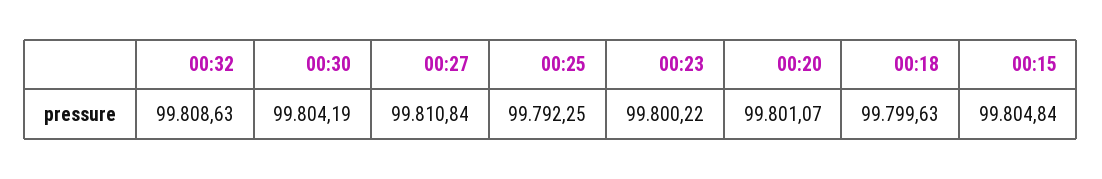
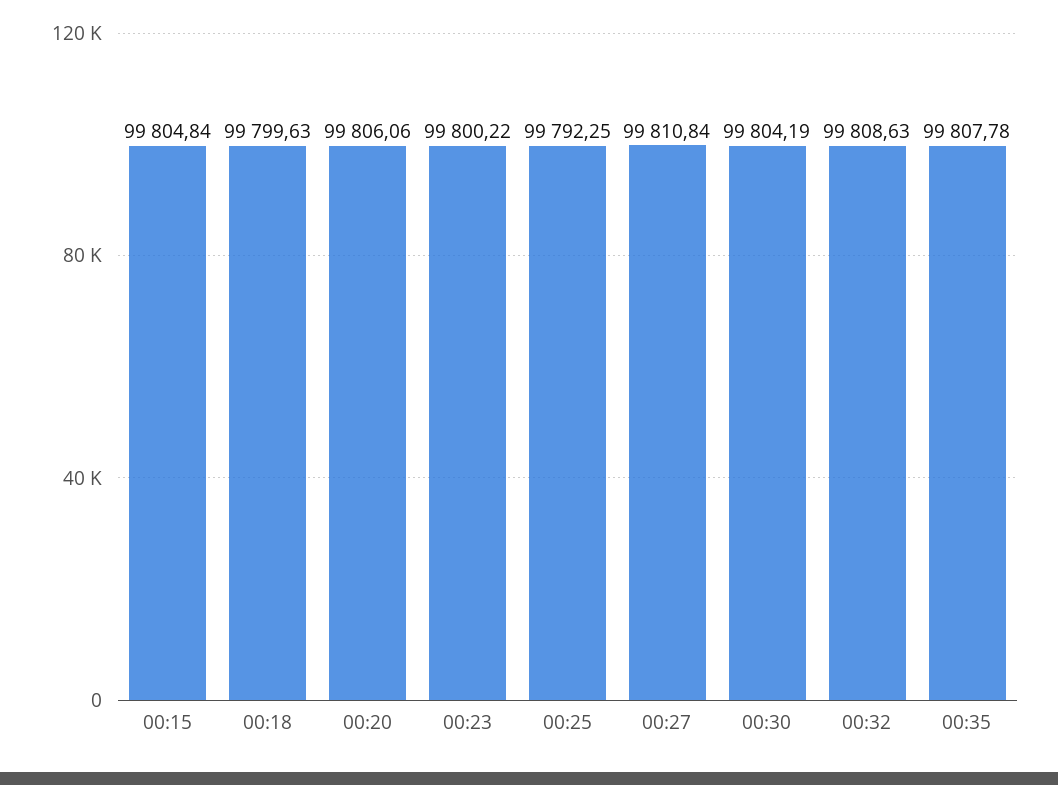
00:20: 99801.07 -> 99806.06
00:35: none -> 99807.78

